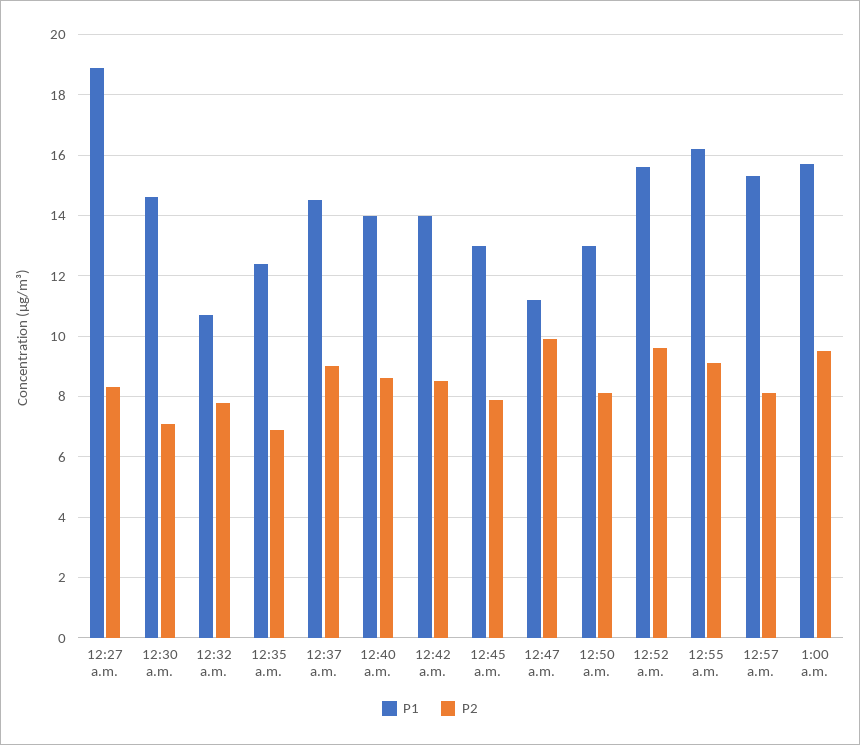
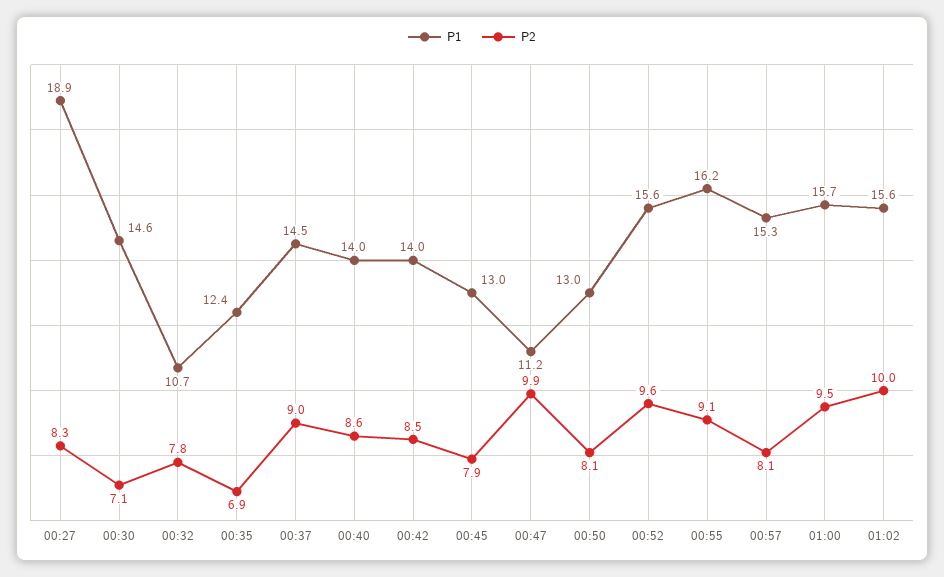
P1, 01:02: none -> 15.6
P2, 01:02: none -> 10

